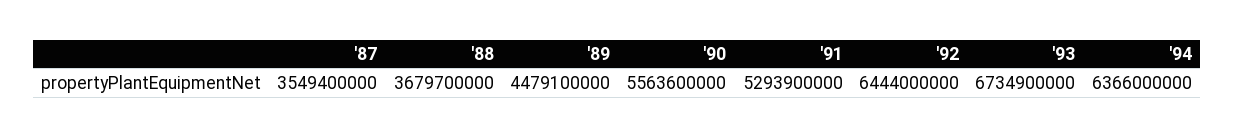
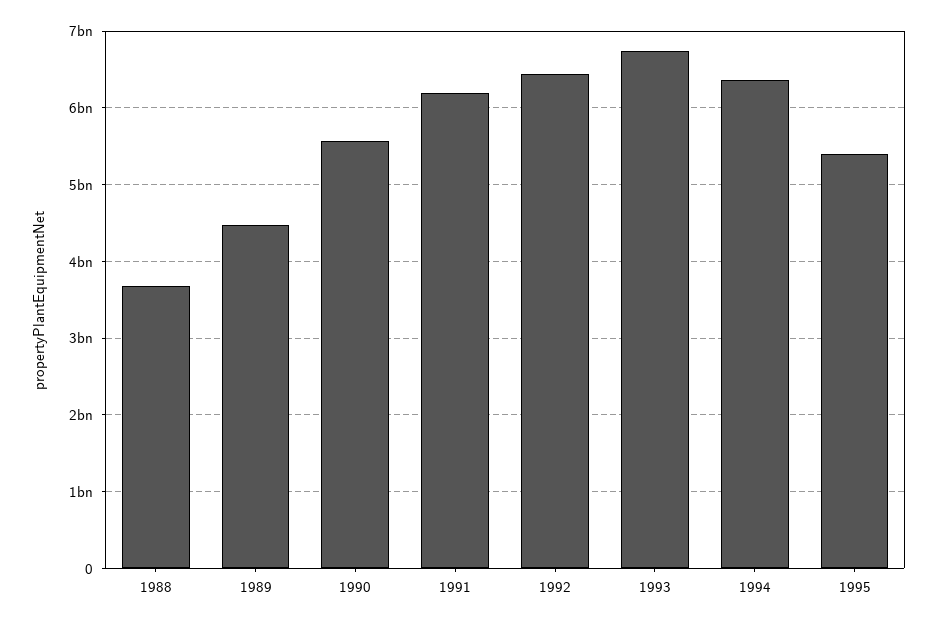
'87: 3549400000 -> none
'91: 5293900000 -> 6200000000
1995: none -> 5400000000

